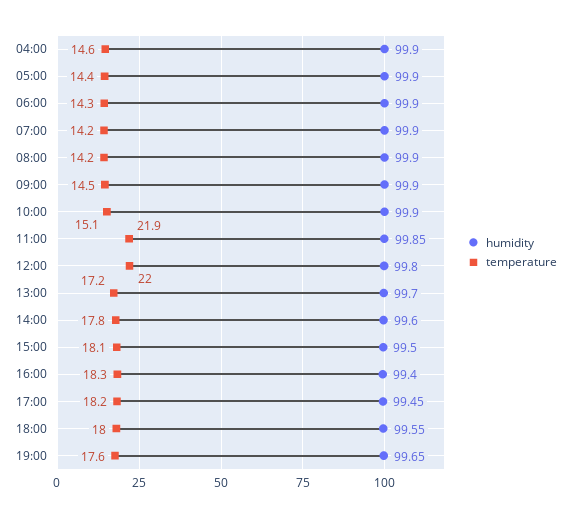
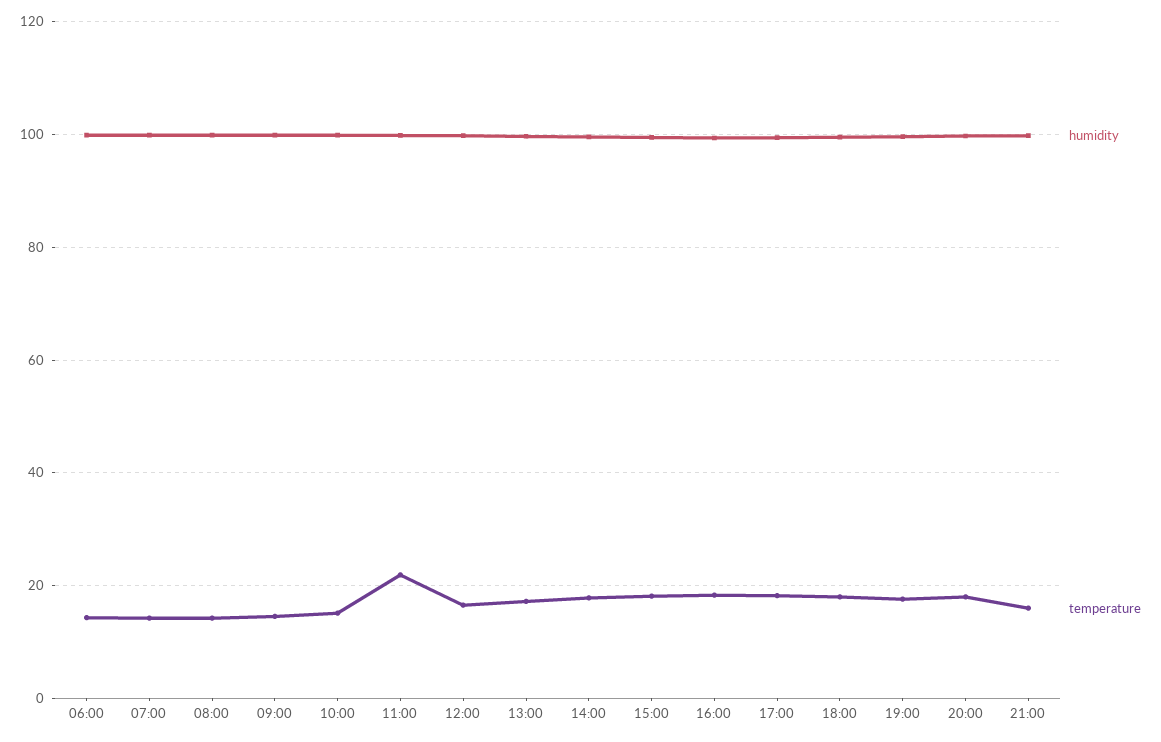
humidity, 04:00: 99.9 -> none
temperature, 04:00: 14.6 -> none
humidity, 05:00: 99.9 -> none
temperature, 05:00: 14.4 -> none
temperature, 12:00: 22 -> 16
humidity, 20:00: none -> 100
temperature, 20:00: none -> 18
humidity, 21:00: none -> 100
temperature, 21:00: none -> 16

